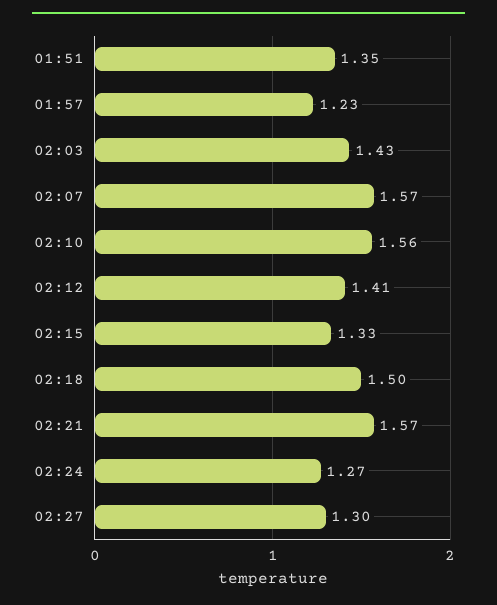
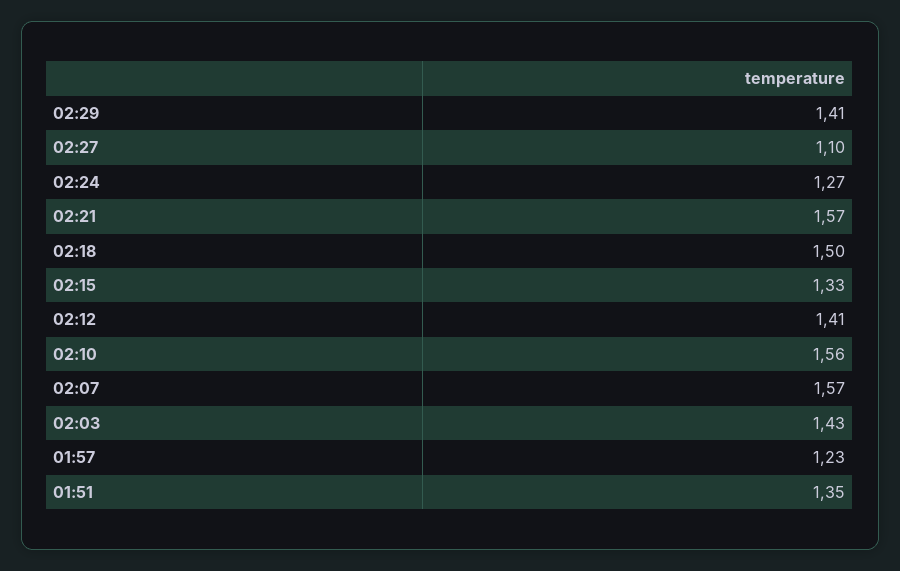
02:27: 1.3 -> 1.1
02:29: none -> 1.41

